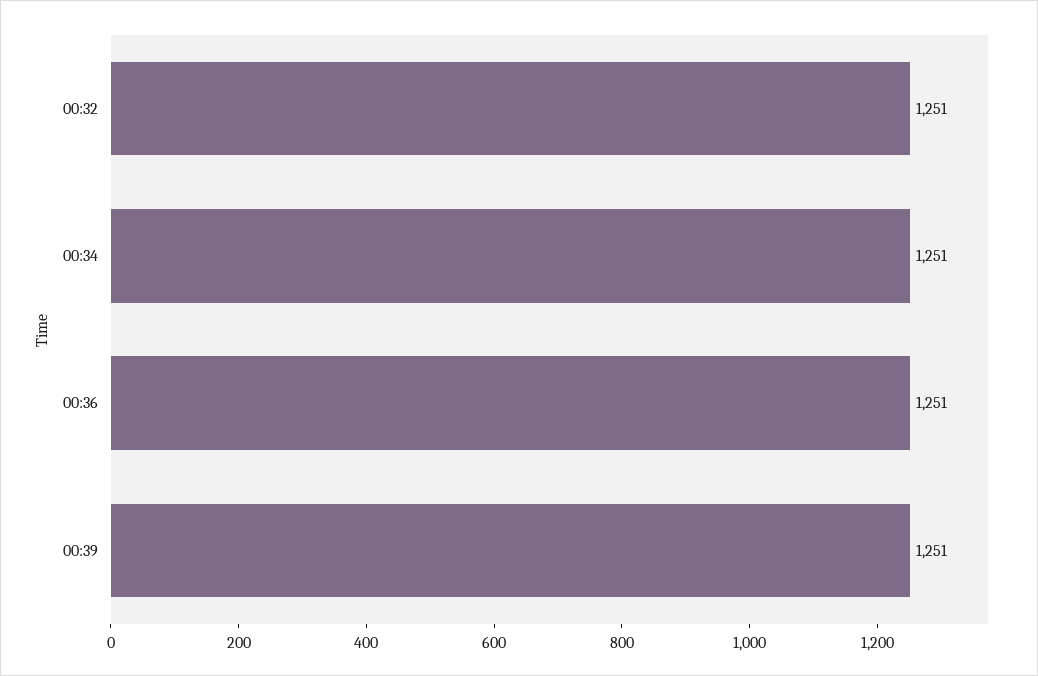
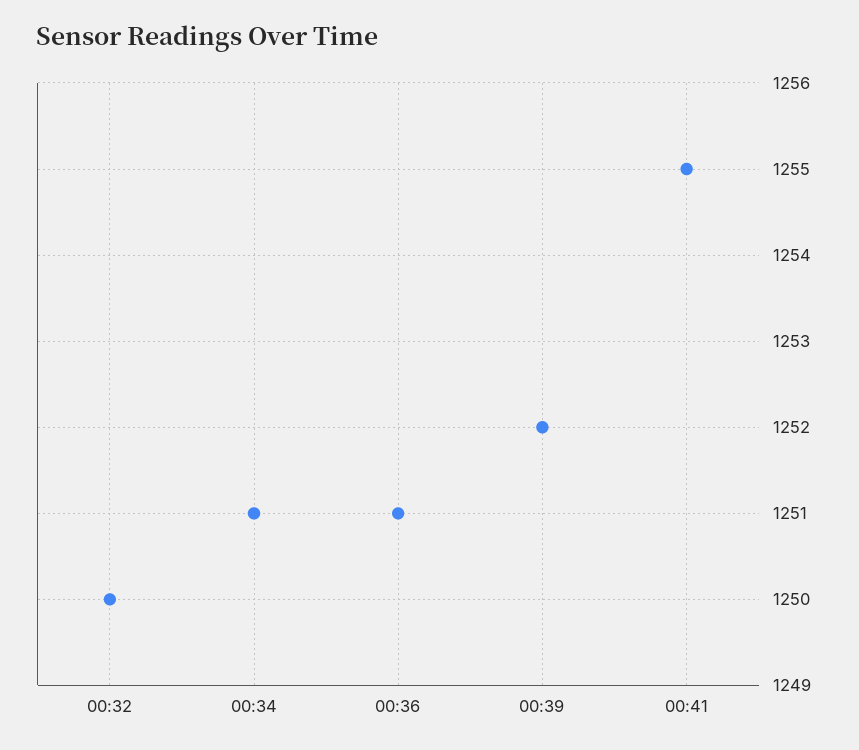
00:32: 1251 -> 1250
00:39: 1251 -> 1252
00:41: none -> 1255

